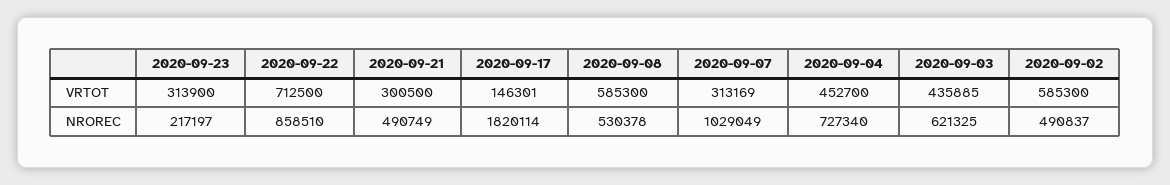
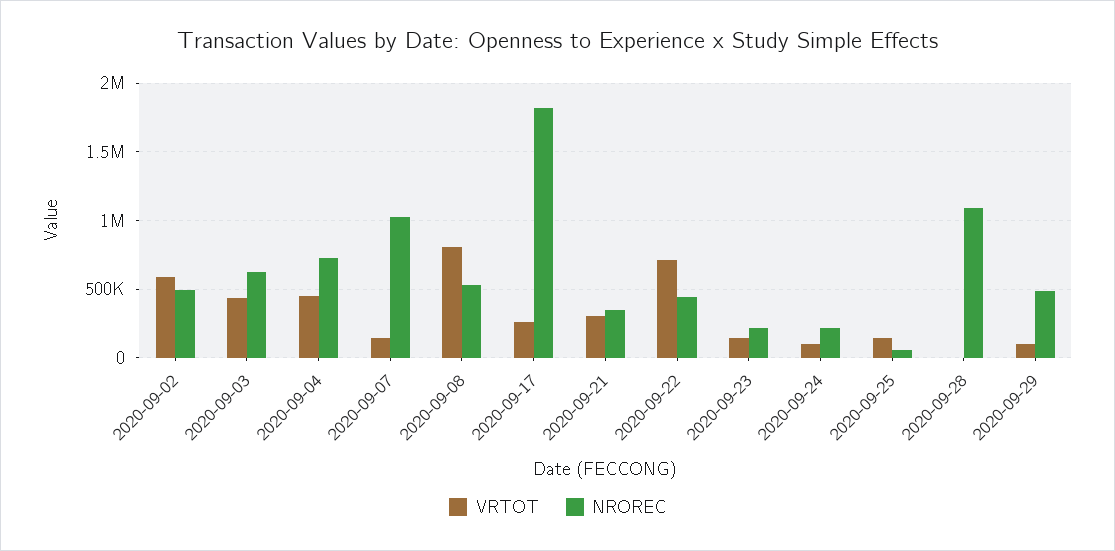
VRTOT, 2020-09-23: 313900 -> 150000
VRTOT, 2020-09-17: 146301 -> 250000
VRTOT, 2020-09-08: 585300 -> 800000
VRTOT, 2020-09-07: 313169 -> 150000
NROREC, 2020-09-22: 858510 -> 450000
NROREC, 2020-09-21: 490749 -> 350000
VRTOT, 2020-09-24: none -> 100000
NROREC, 2020-09-24: none -> 200000
VRTOT, 2020-09-25: none -> 150000
NROREC, 2020-09-25: none -> 50000
VRTOT, 2020-09-28: none -> 0
NROREC, 2020-09-28: none -> 1100000
VRTOT, 2020-09-29: none -> 100000
NROREC, 2020-09-29: none -> 500000

